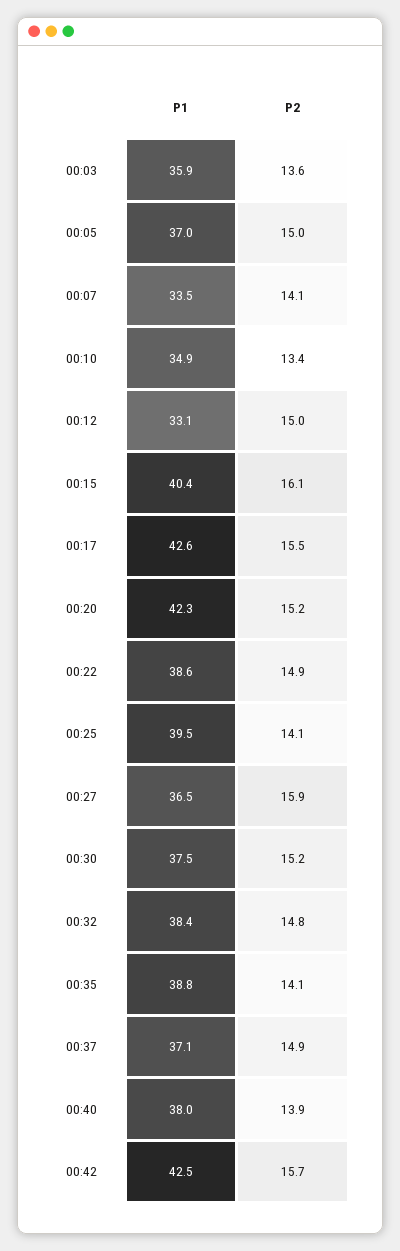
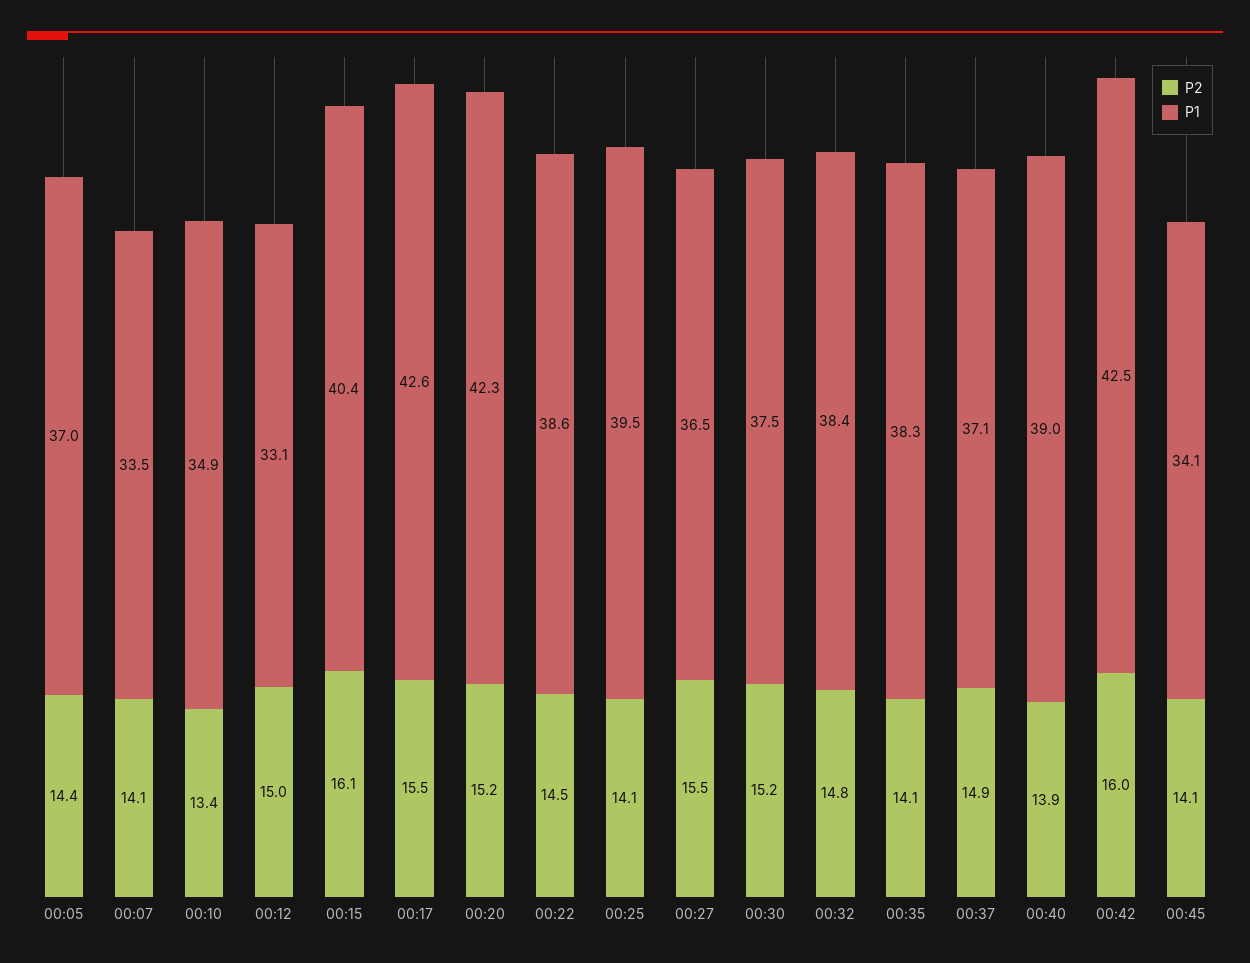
P1, 00:03: 35.9 -> none
P2, 00:03: 13.6 -> none
P2, 00:05: 15 -> 14.4
P2, 00:22: 14.9 -> 14.5
P2, 00:27: 15.9 -> 15.5
P1, 00:35: 38.8 -> 38.3
P1, 00:40: 38 -> 39
P2, 00:42: 15.7 -> 16
P2, 00:45: none -> 14.1
P1, 00:45: none -> 34.1

